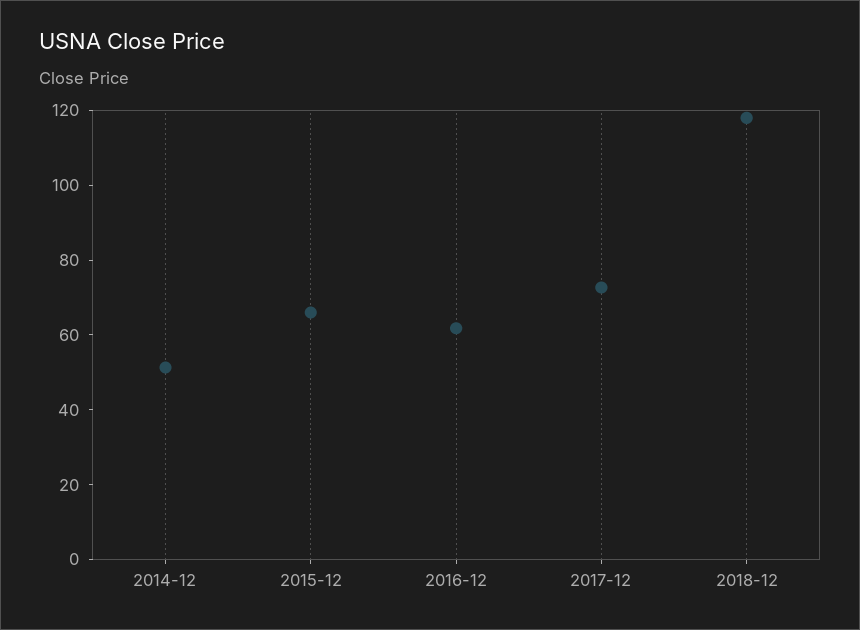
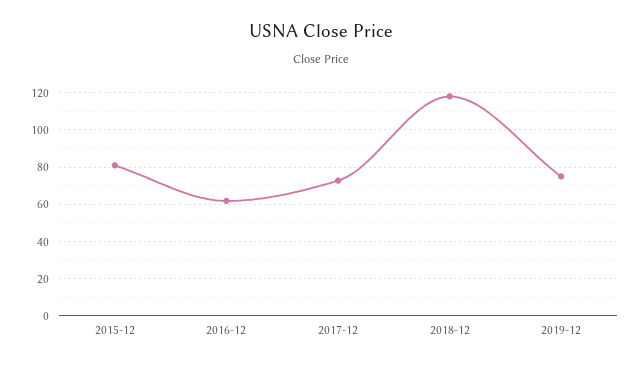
2014-12: 50 -> none
2015-12: 65 -> 80
2019-12: none -> 75

